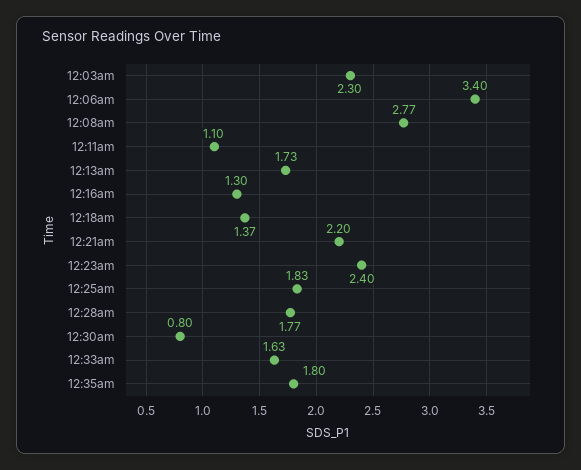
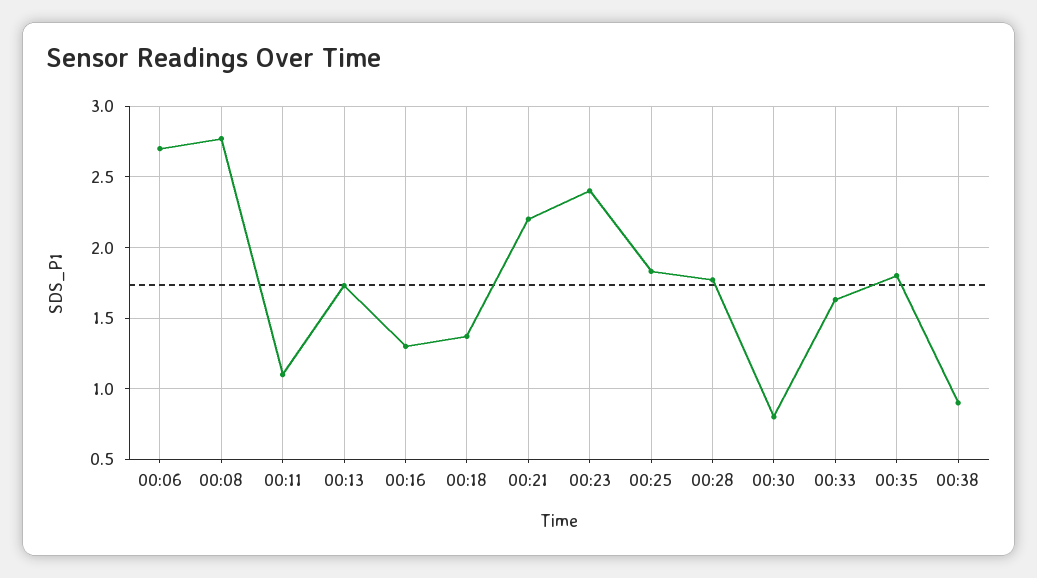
12:03am: 2.3 -> none
12:06am: 3.4 -> 2.7
00:38: none -> 0.9

